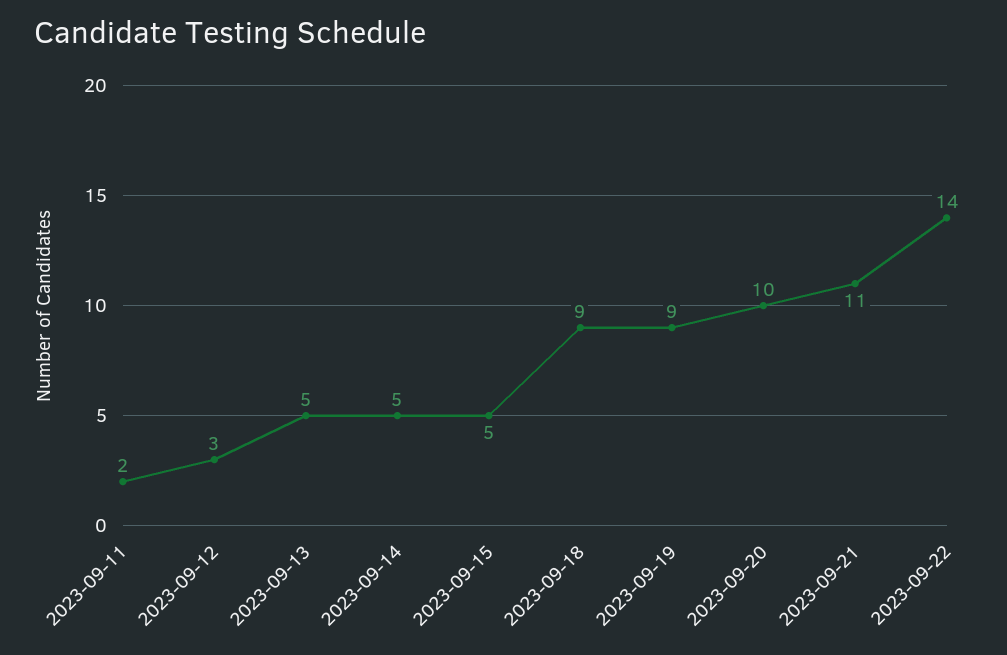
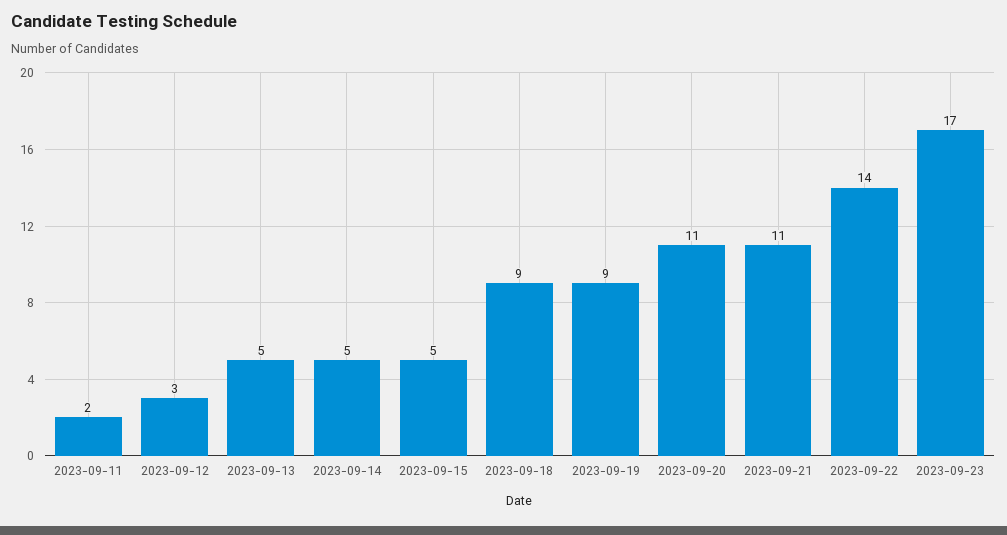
2023-09-20: 10 -> 11
2023-09-23: none -> 17

